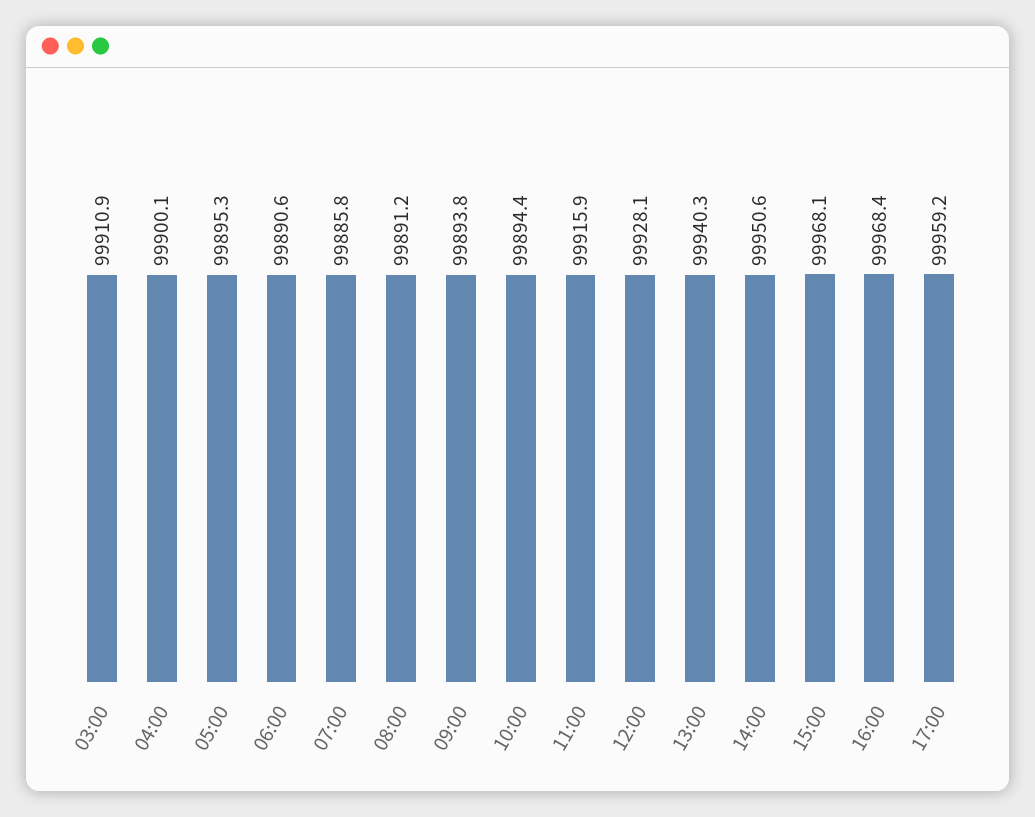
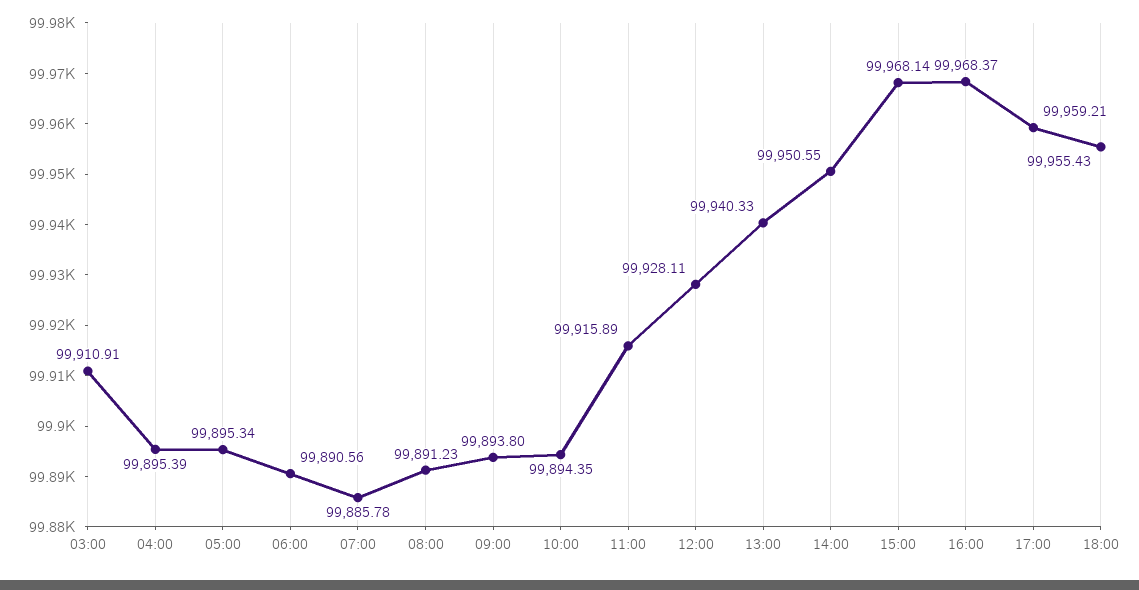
04:00: 99900.1 -> 99895.39
18:00: none -> 99955.43

